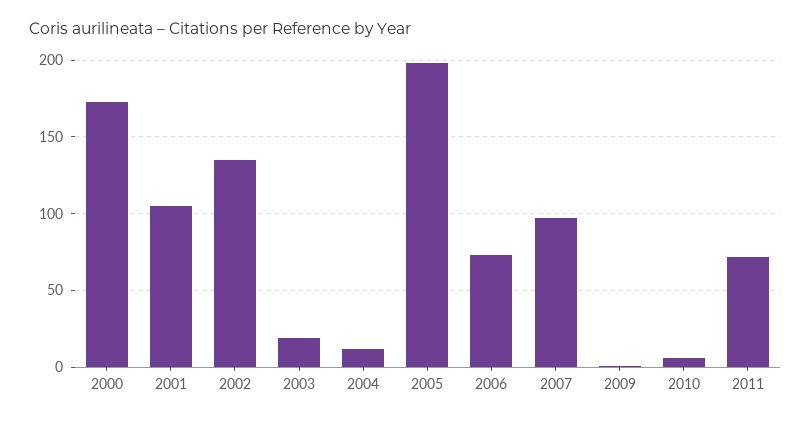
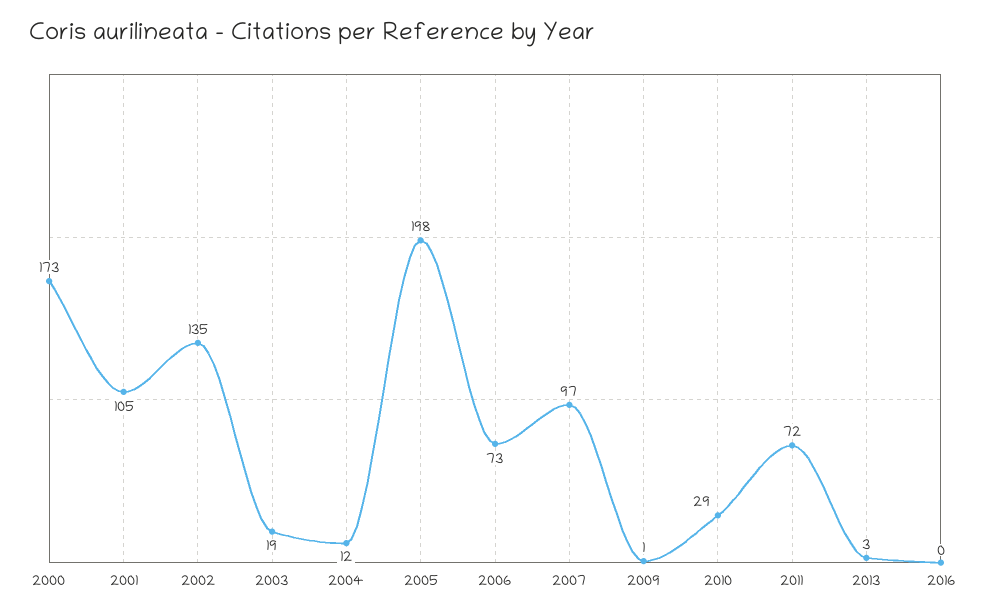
2010: 5 -> 29
2013: none -> 3
2016: none -> 0

